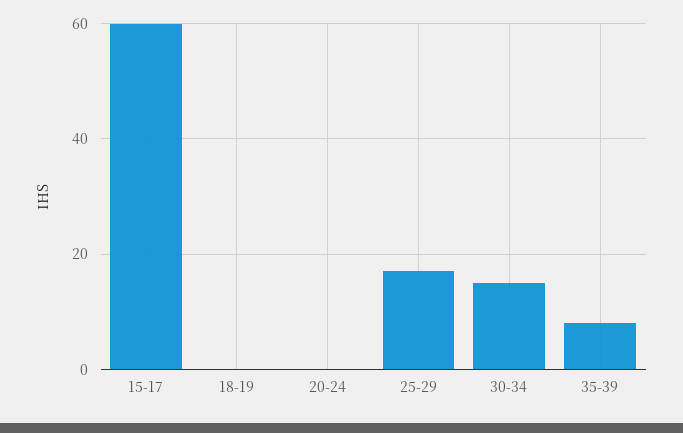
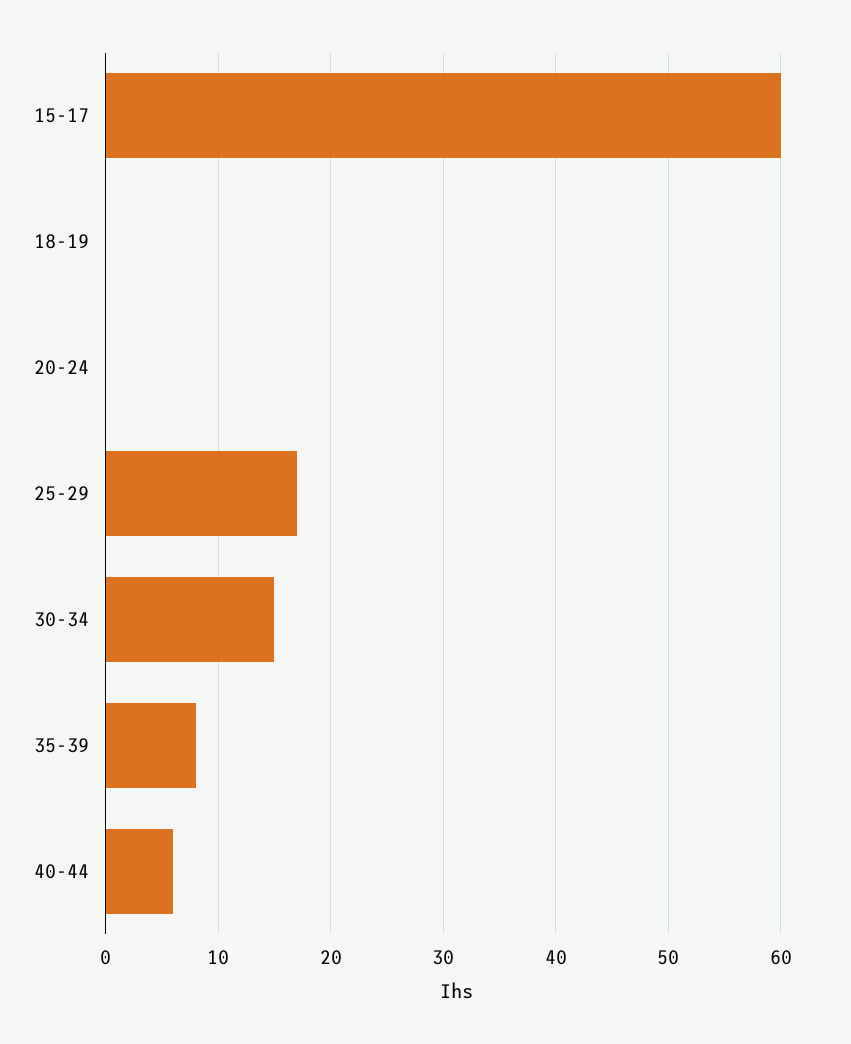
40-44: none -> 6

